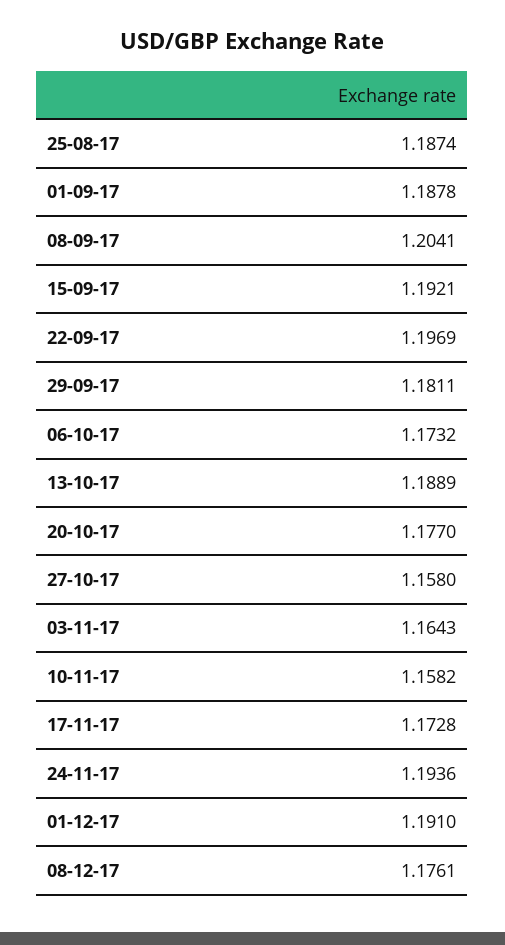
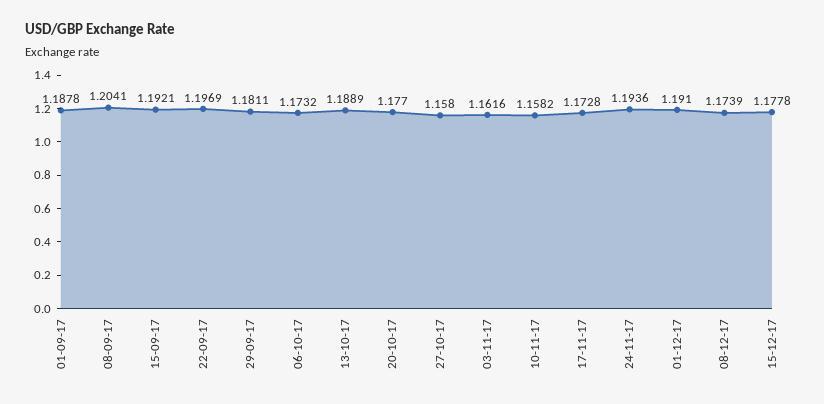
25-08-17: 1.1874 -> none
03-11-17: 1.1643 -> 1.1616
08-12-17: 1.1761 -> 1.1739
15-12-17: none -> 1.1778

